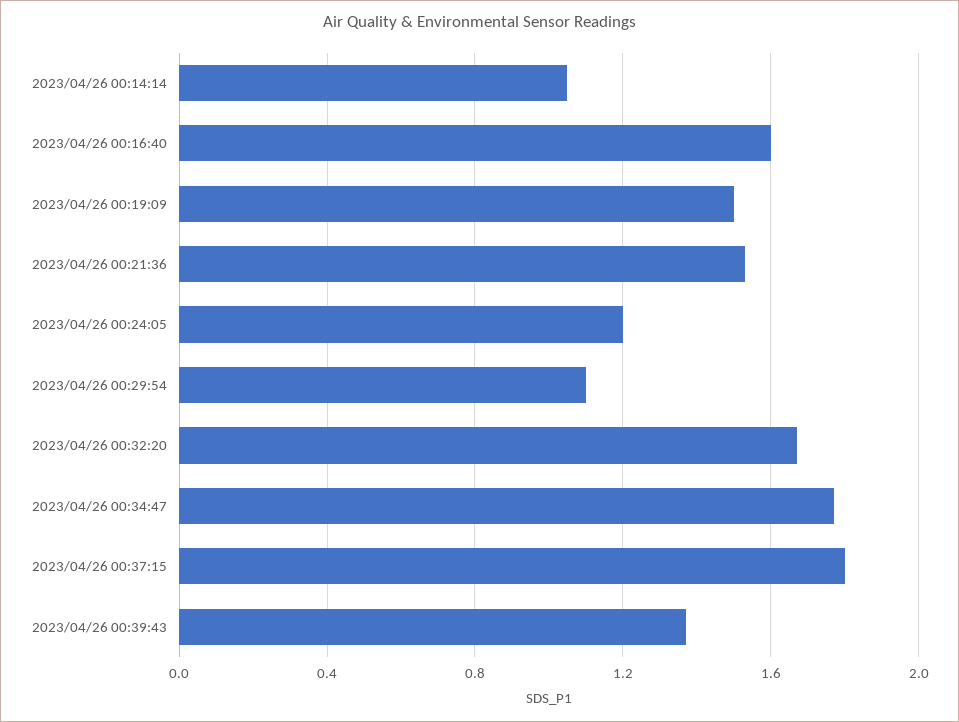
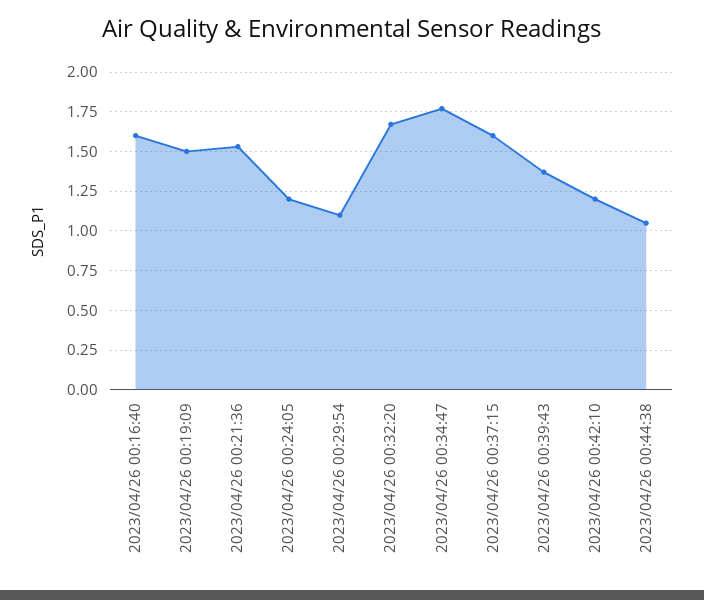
2023/04/26 00:14:14: 1.05 -> none
2023/04/26 00:37:15: 1.8 -> 1.6
2023/04/26 00:42:10: none -> 1.2
2023/04/26 00:44:38: none -> 1.05

